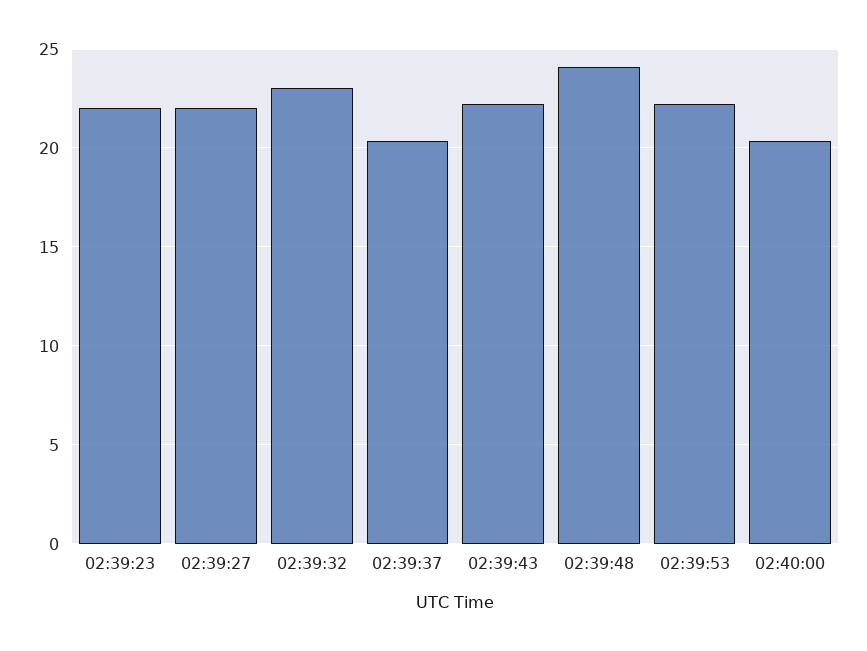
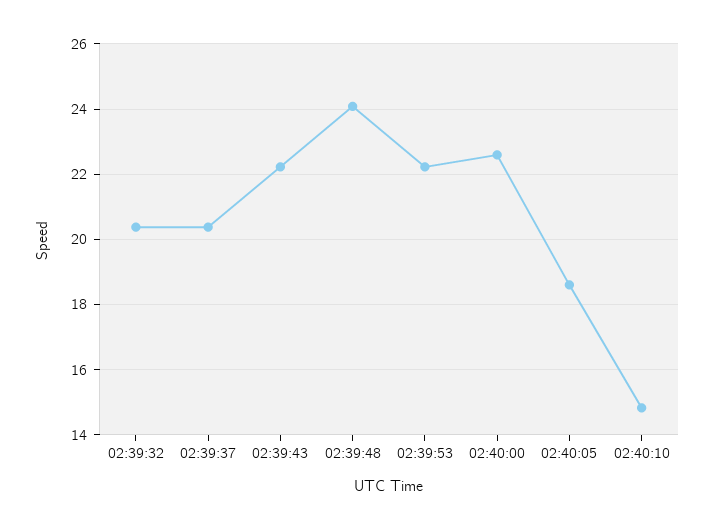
02:39:23: 22 -> none
02:39:27: 22 -> none
02:39:32: 23 -> 20.4
02:40:00: 20.5 -> 22.6
02:40:05: none -> 18.6
02:40:10: none -> 14.8

